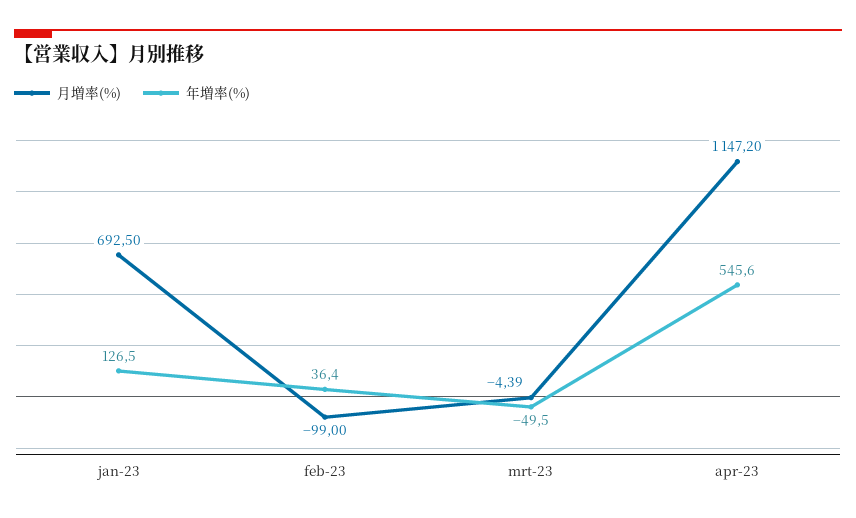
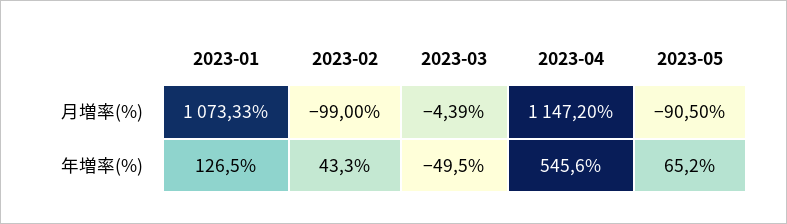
月増率(%), jan-23: 692.5 -> 1073.33
年増率(%), feb-23: 36.4 -> 43.3
月増率(%), 2023-05: none -> -90.5
年増率(%), 2023-05: none -> 65.2

